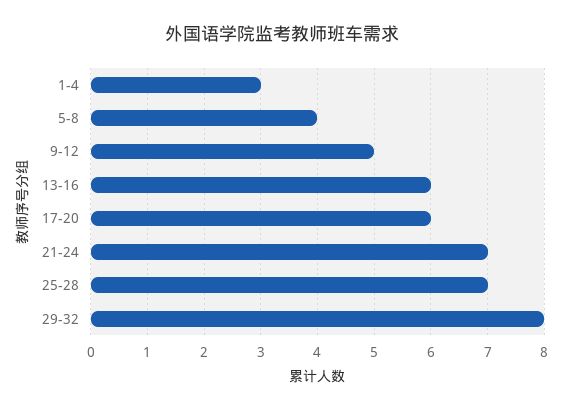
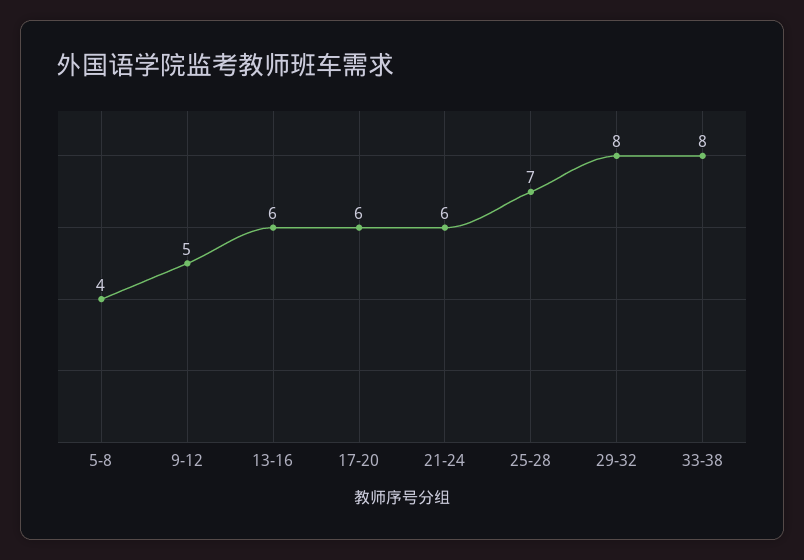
1-4: 3 -> none
21-24: 7 -> 6
33-38: none -> 8

